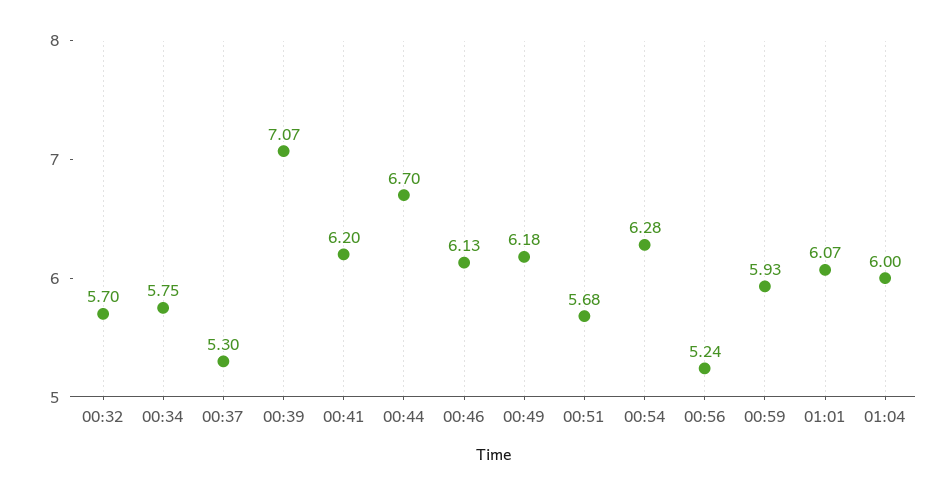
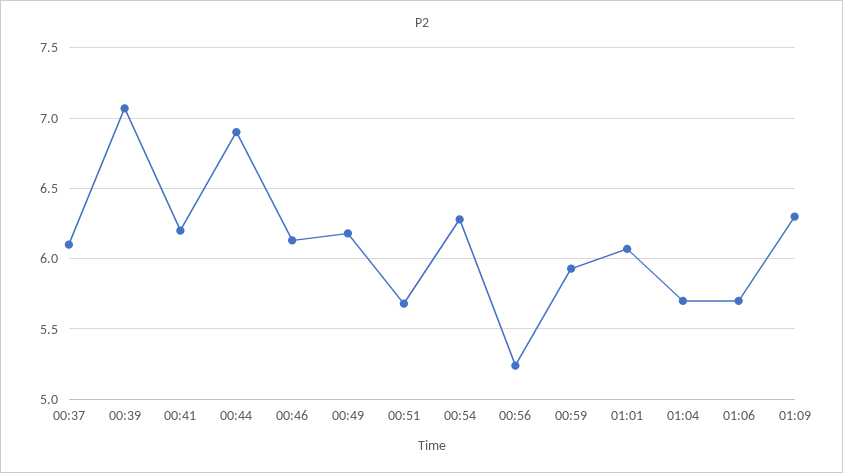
00:32: 5.7 -> none
00:34: 5.75 -> none
00:37: 5.3 -> 6.1
00:44: 6.7 -> 6.9
01:04: 6 -> 5.7
01:06: none -> 5.7
01:09: none -> 6.3

